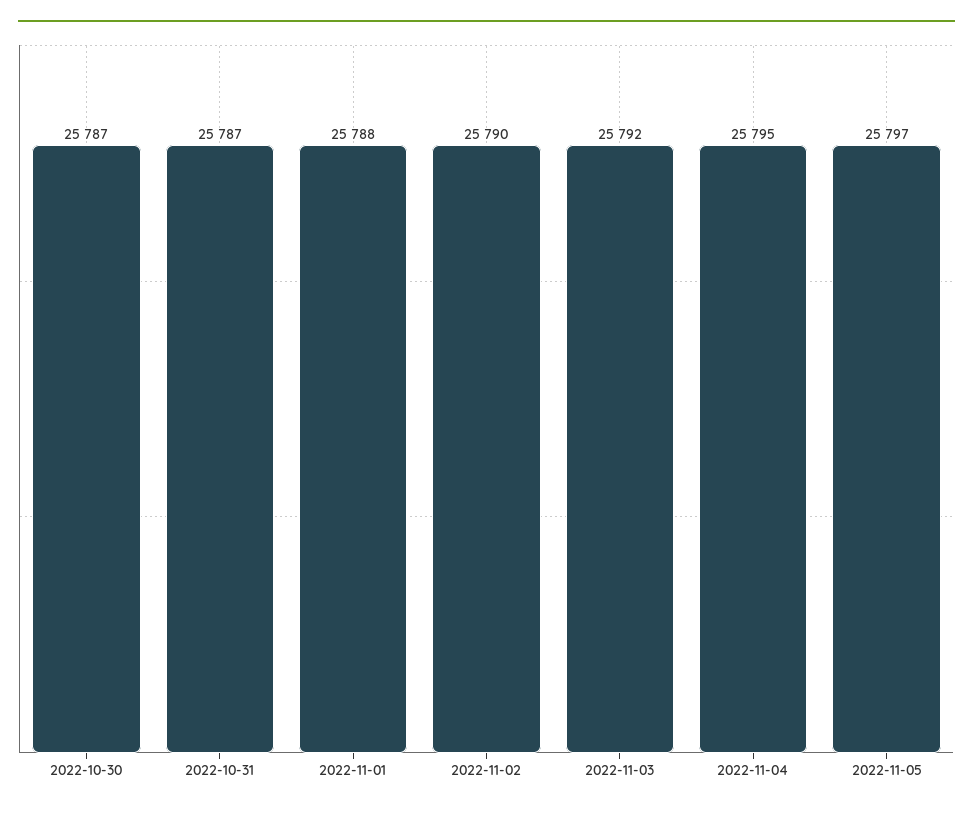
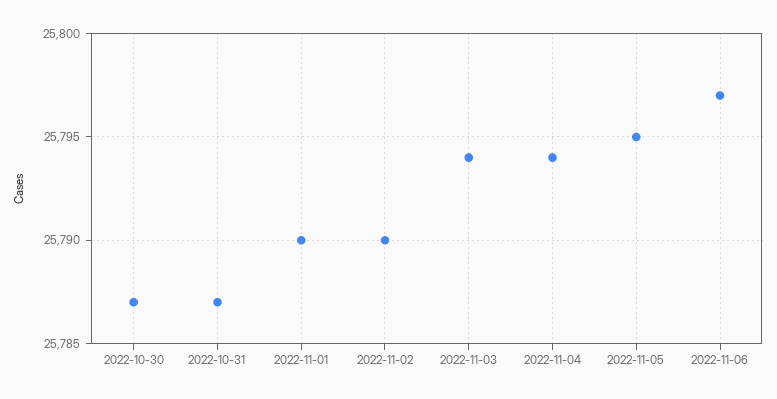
2022-11-01: 25788 -> 25790
2022-11-03: 25792 -> 25794
2022-11-04: 25795 -> 25794
2022-11-05: 25797 -> 25795
2022-11-06: none -> 25797

